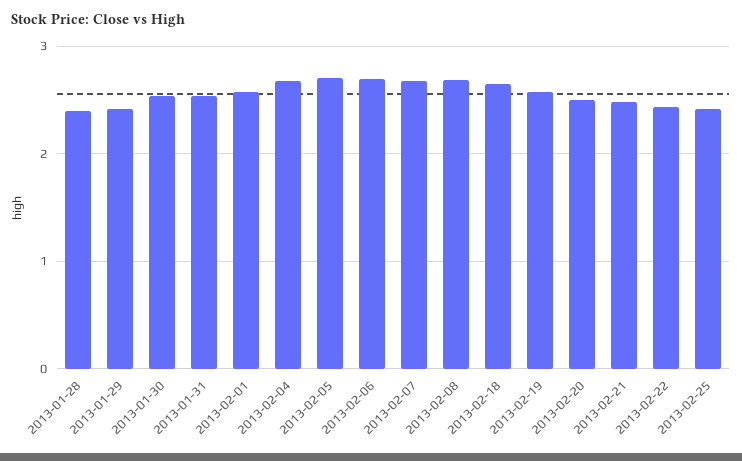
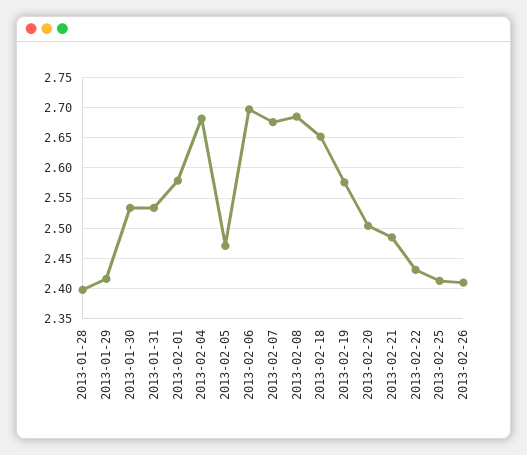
2013-02-05: 2.7 -> 2.47
2013-02-26: none -> 2.41

